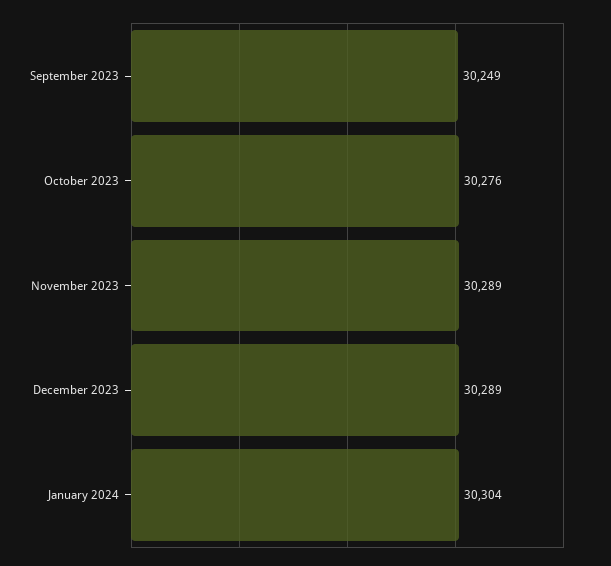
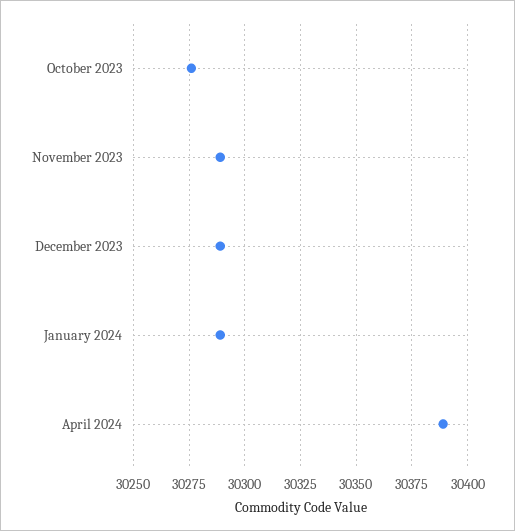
September 2023: 30249 -> none
January 2024: 30304 -> 30290
April 2024: none -> 30390

